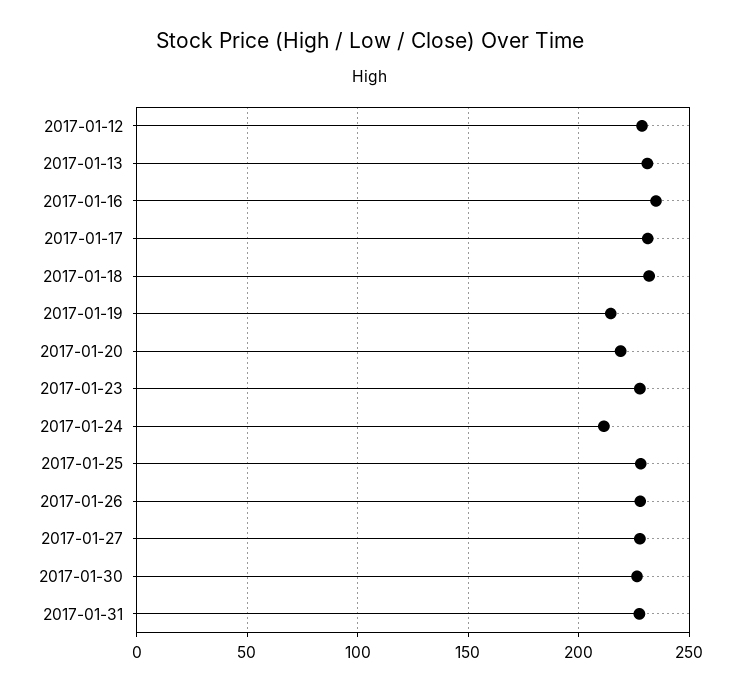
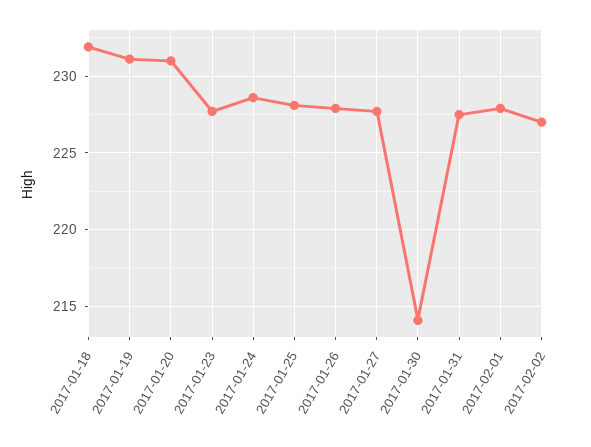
2017-01-12: 230 -> none
2017-01-13: 230 -> none
2017-01-16: 235 -> none
2017-01-17: 230 -> none
2017-01-19: 215 -> 231
2017-01-20: 220 -> 231
2017-01-24: 210 -> 228.5
2017-01-30: 225 -> 214
2017-02-01: none -> 228
2017-02-02: none -> 227

